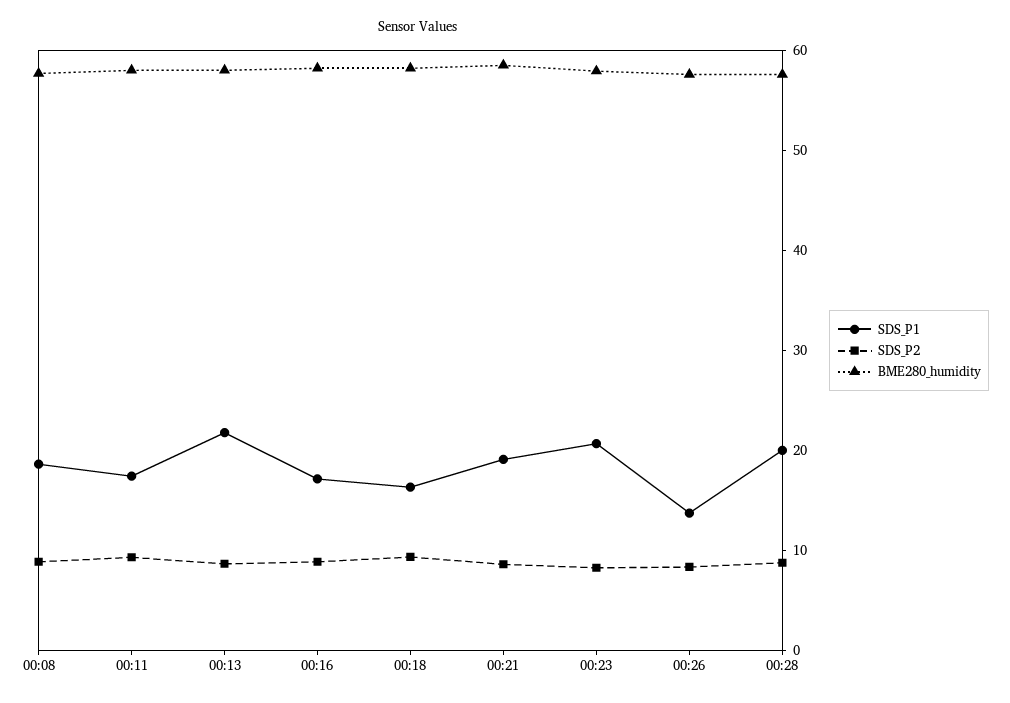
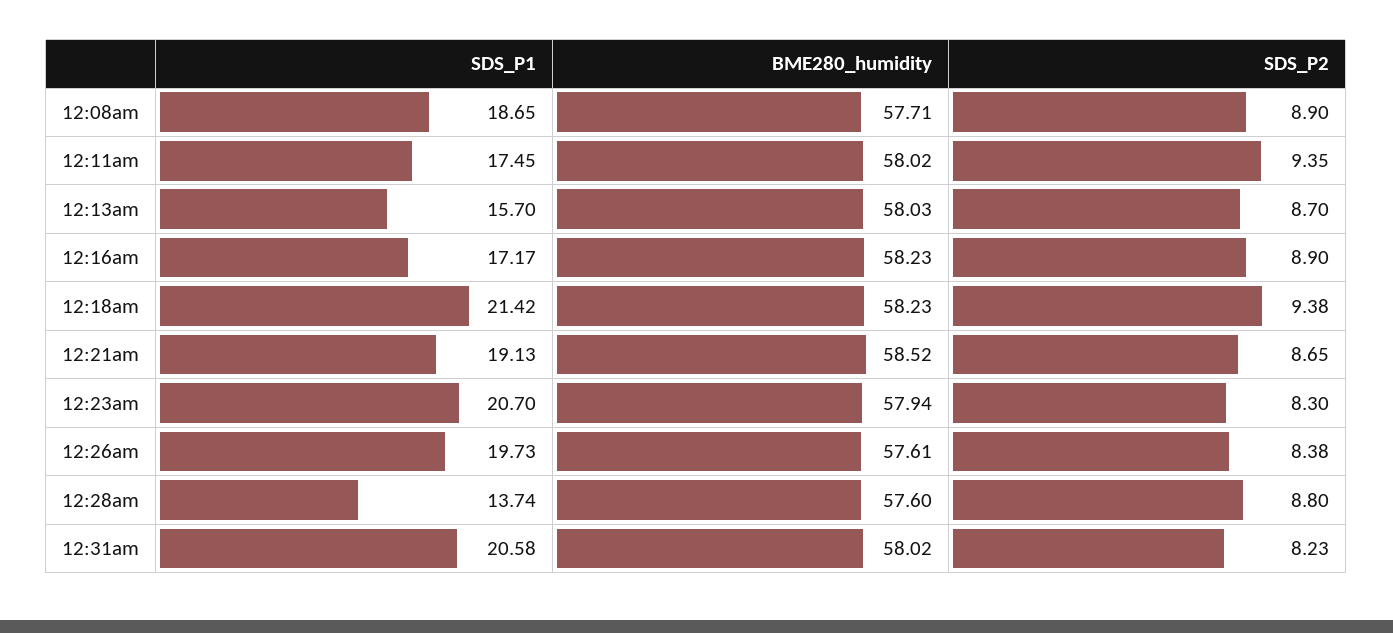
SDS_P1, 00:13: 22 -> 15.7
SDS_P1, 00:18: 16 -> 21.42
SDS_P1, 00:26: 14 -> 19.73
SDS_P1, 00:28: 20 -> 13.74
SDS_P1, 12:31am: none -> 20.58
BME280_humidity, 12:31am: none -> 58.02
SDS_P2, 12:31am: none -> 8.23

